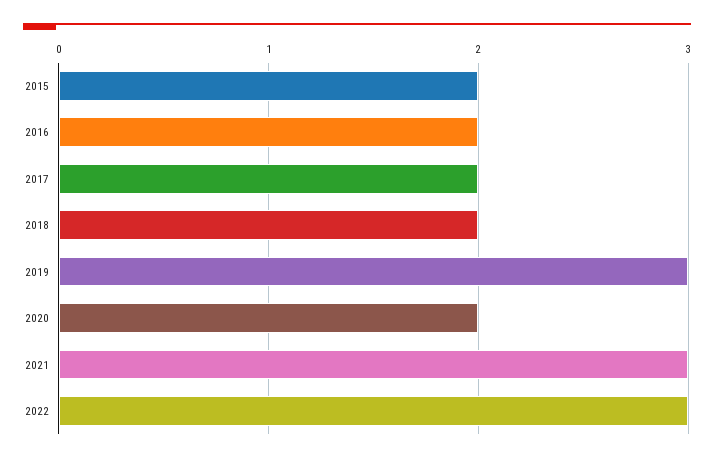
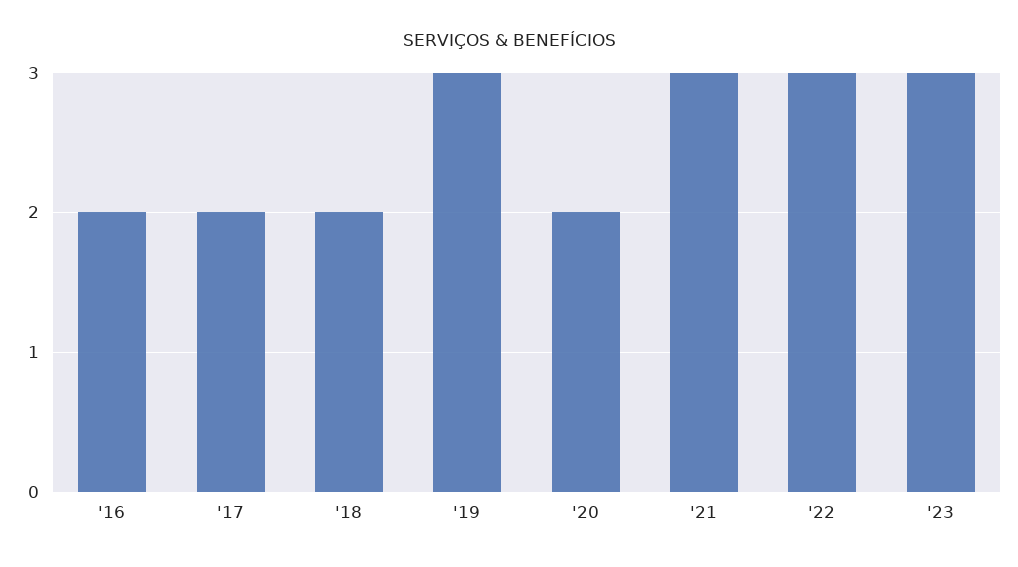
2015: 2 -> none
'23: none -> 3

